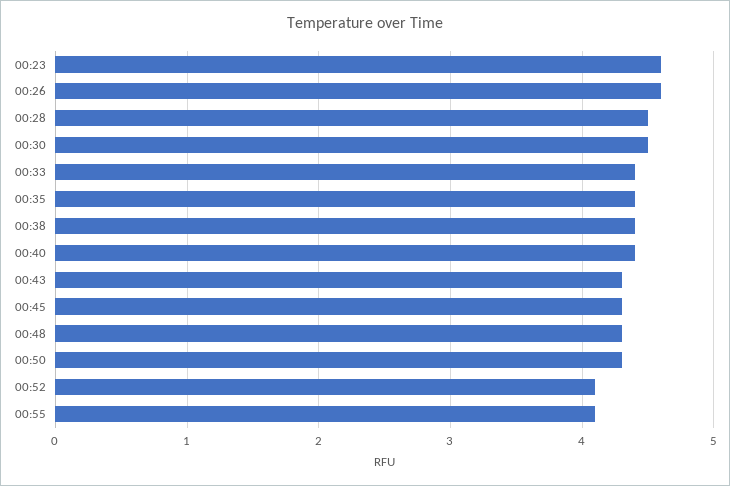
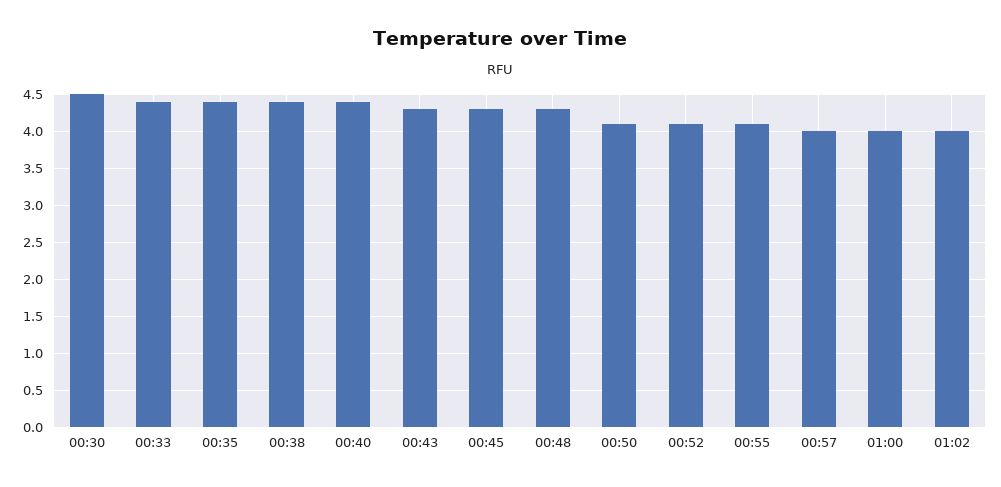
00:23: 4.6 -> none
00:26: 4.6 -> none
00:28: 4.5 -> none
00:50: 4.3 -> 4.1
00:57: none -> 4
01:00: none -> 4
01:02: none -> 4

